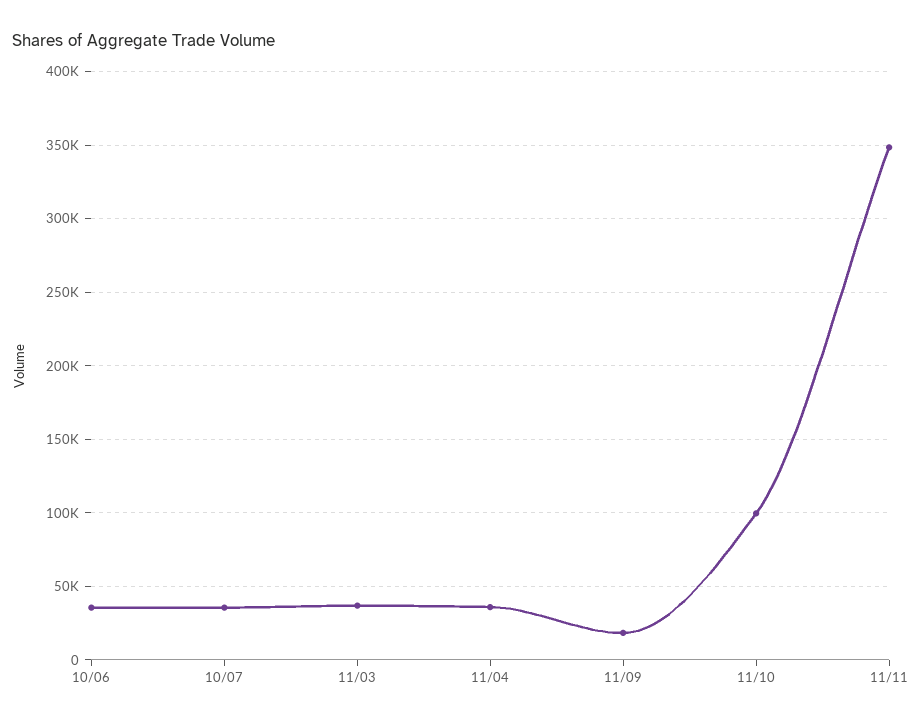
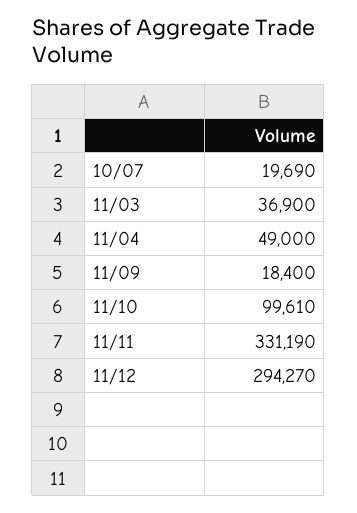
10/06: 35000 -> none
10/07: 35000 -> 19690
11/04: 35000 -> 49000
11/11: 350000 -> 331190
11/12: none -> 294270

